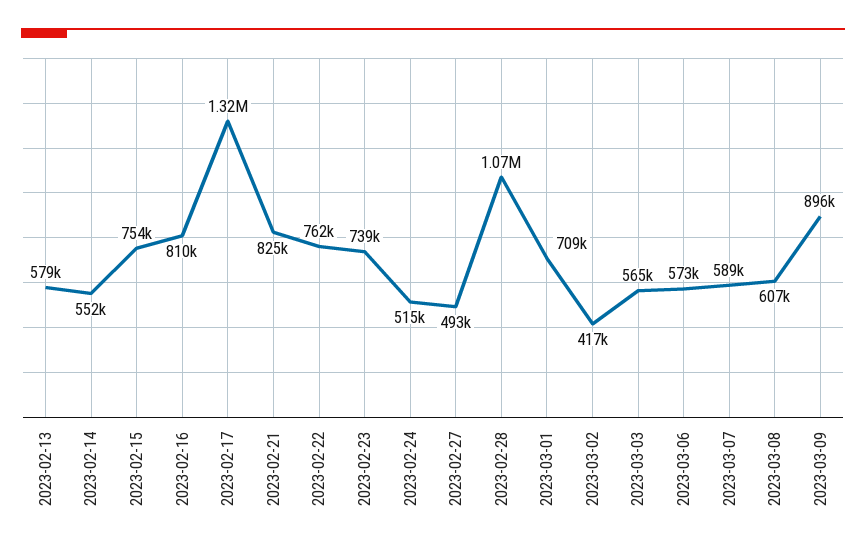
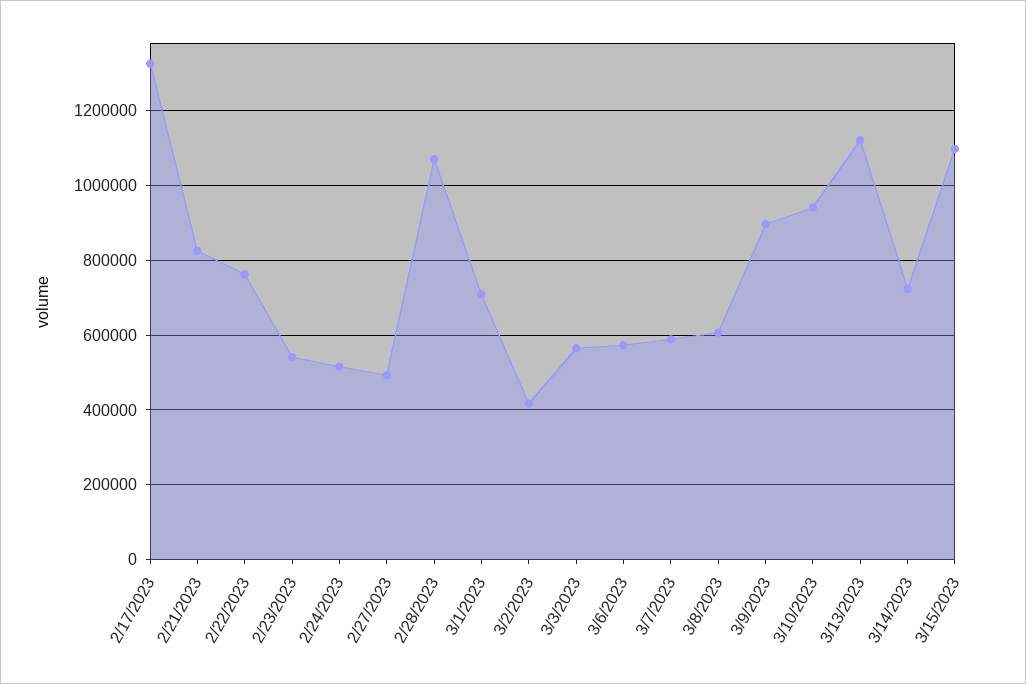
2023-02-13: 579000 -> none
2023-02-14: 552000 -> none
2023-02-15: 754000 -> none
2023-02-16: 810000 -> none
2023-02-23: 739000 -> 540000
3/10/2023: none -> 940000
3/13/2023: none -> 1120000
3/14/2023: none -> 720000
3/15/2023: none -> 1100000

